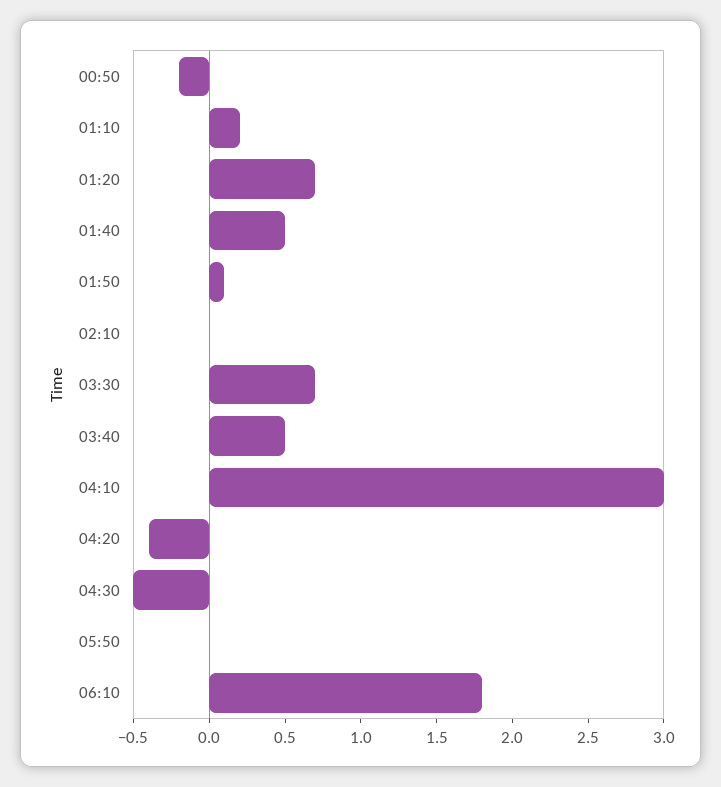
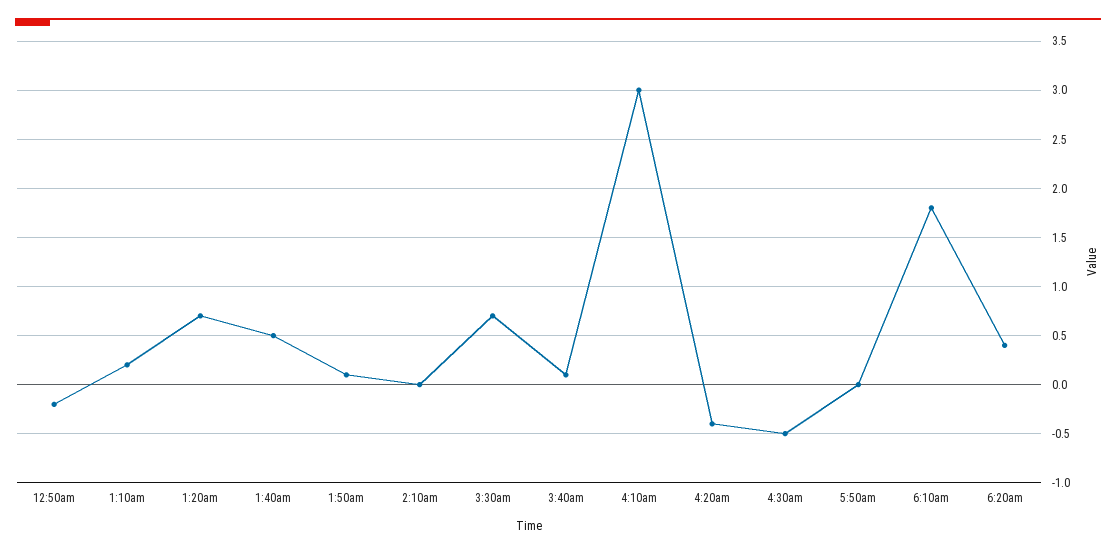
03:40: 0.5 -> 0.1
6:20am: none -> 0.4

